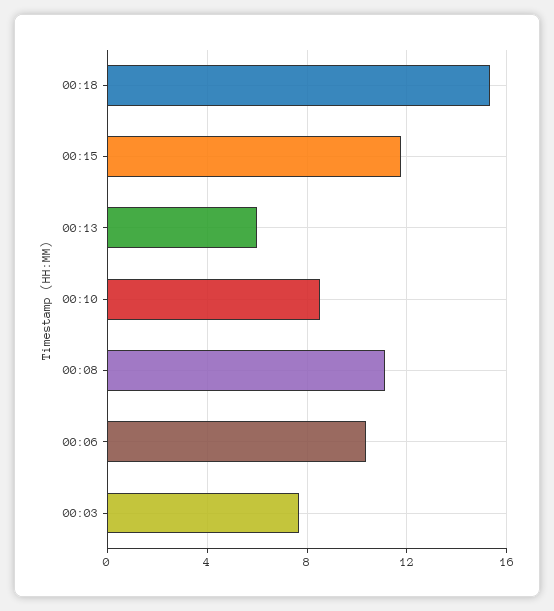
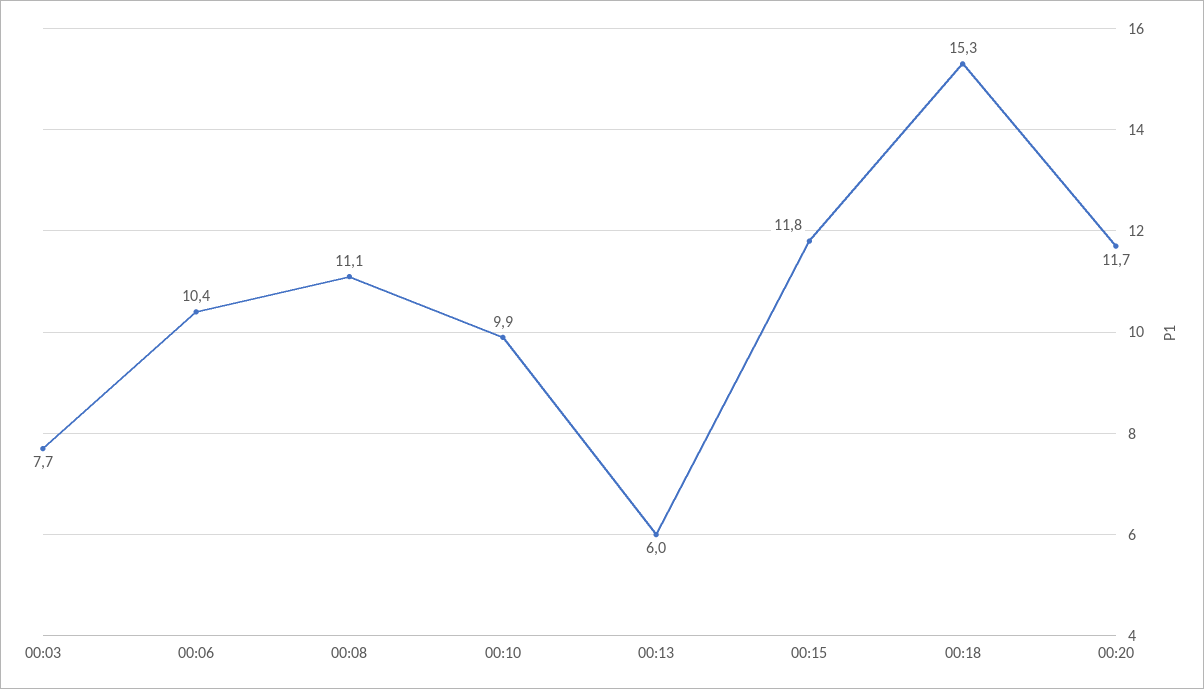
00:10: 8.5 -> 9.9
00:20: none -> 11.7

